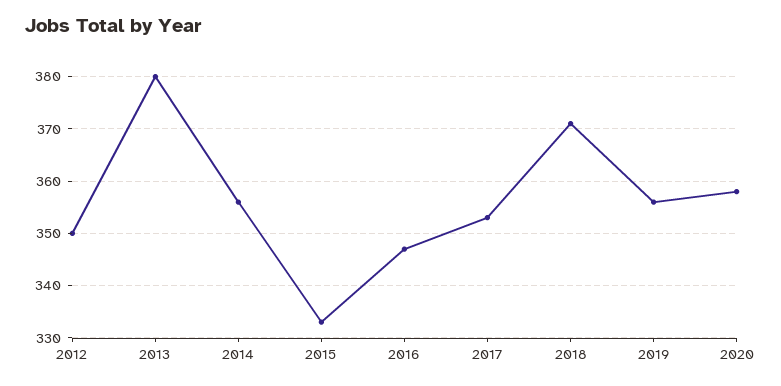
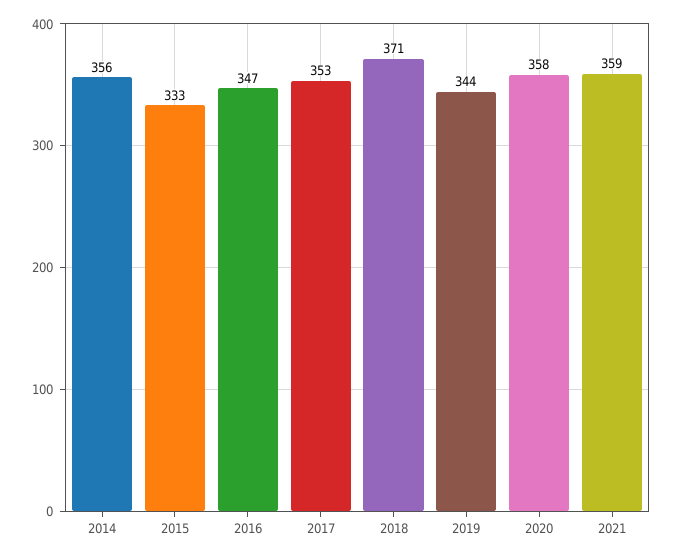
2012: 350 -> none
2013: 380 -> none
2019: 355 -> 344
2021: none -> 359

